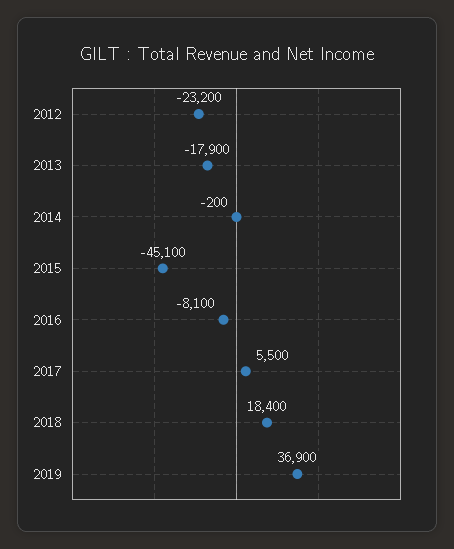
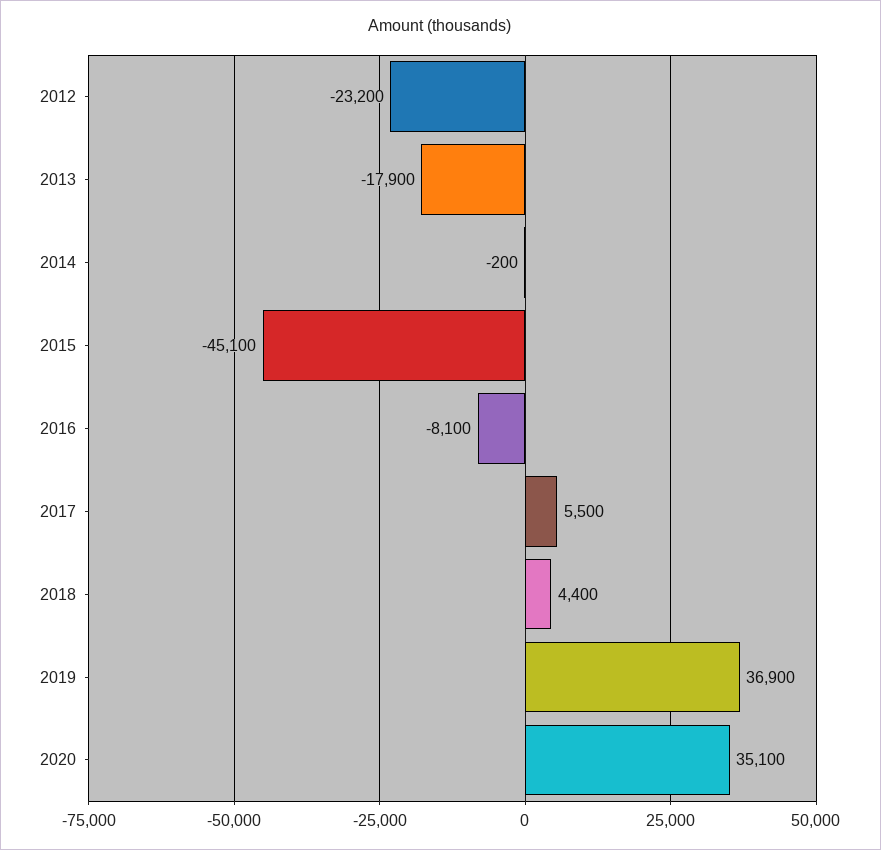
2018: 18400 -> 4400
2020: none -> 35100

